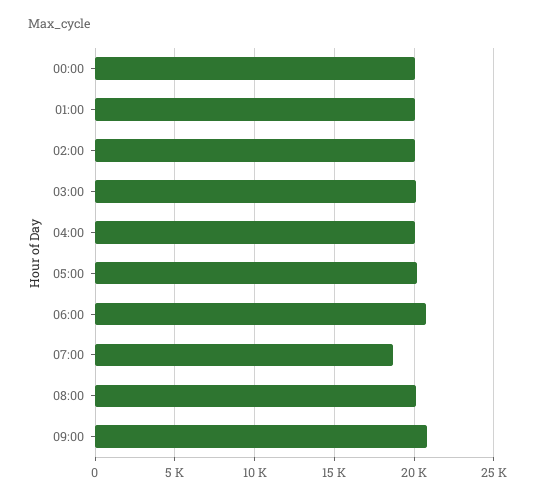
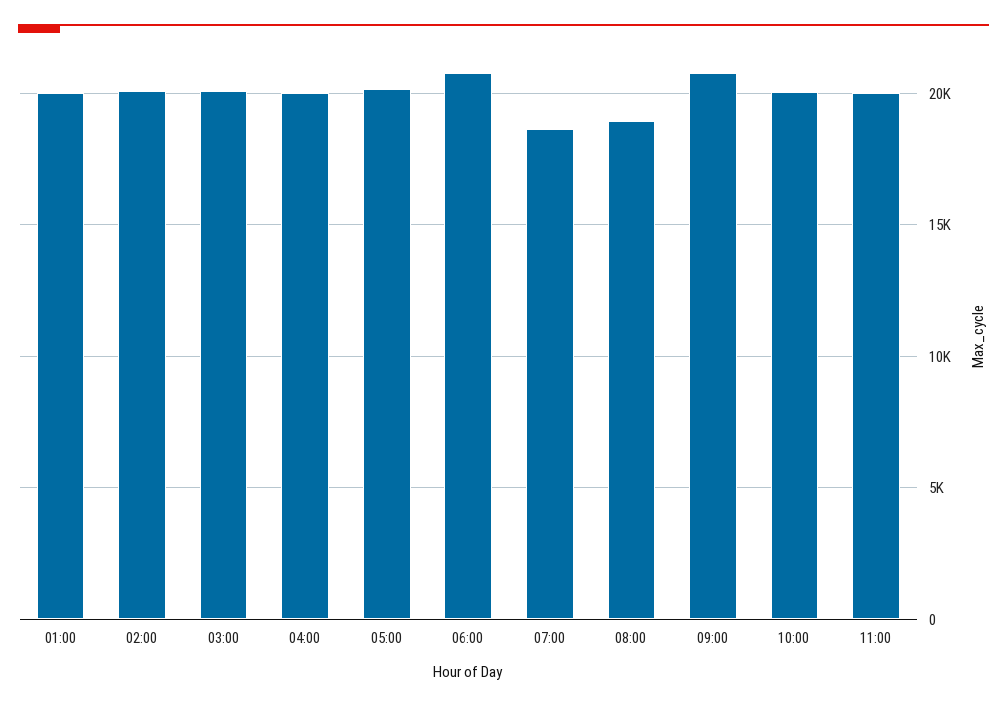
00:00: 20000 -> none
08:00: 20000 -> 19000
10:00: none -> 20000
11:00: none -> 20000

